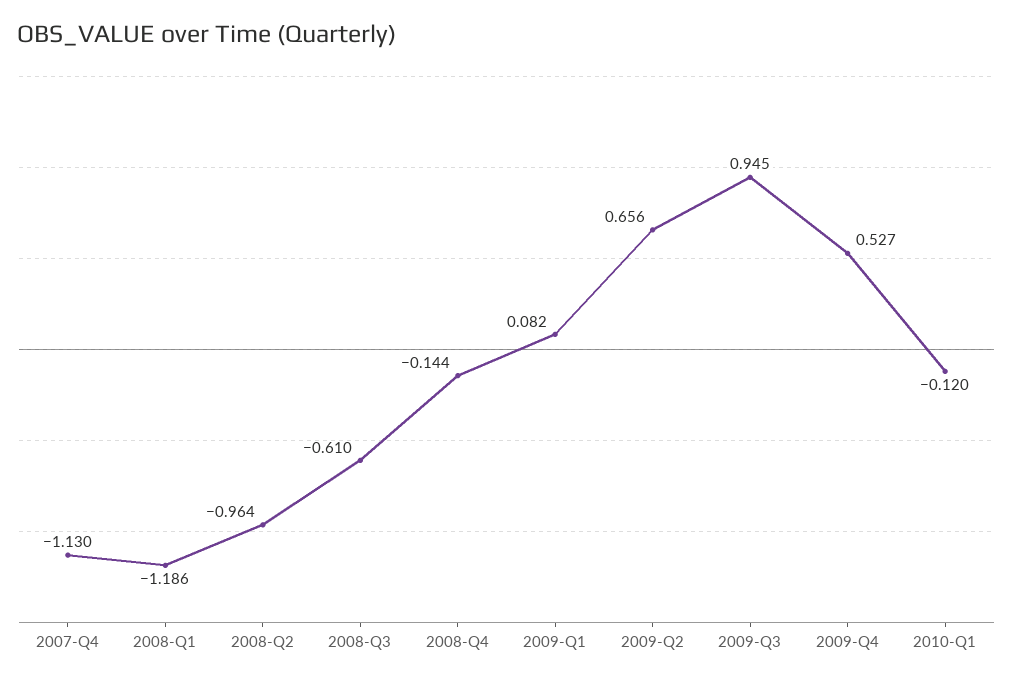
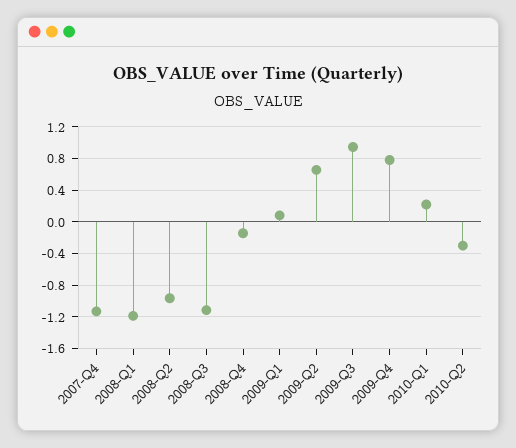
2008-Q3: -0.61 -> -1.1
2009-Q4: 0.527 -> 0.8
2010-Q1: -0.12 -> 0.2
2010-Q2: none -> -0.3

